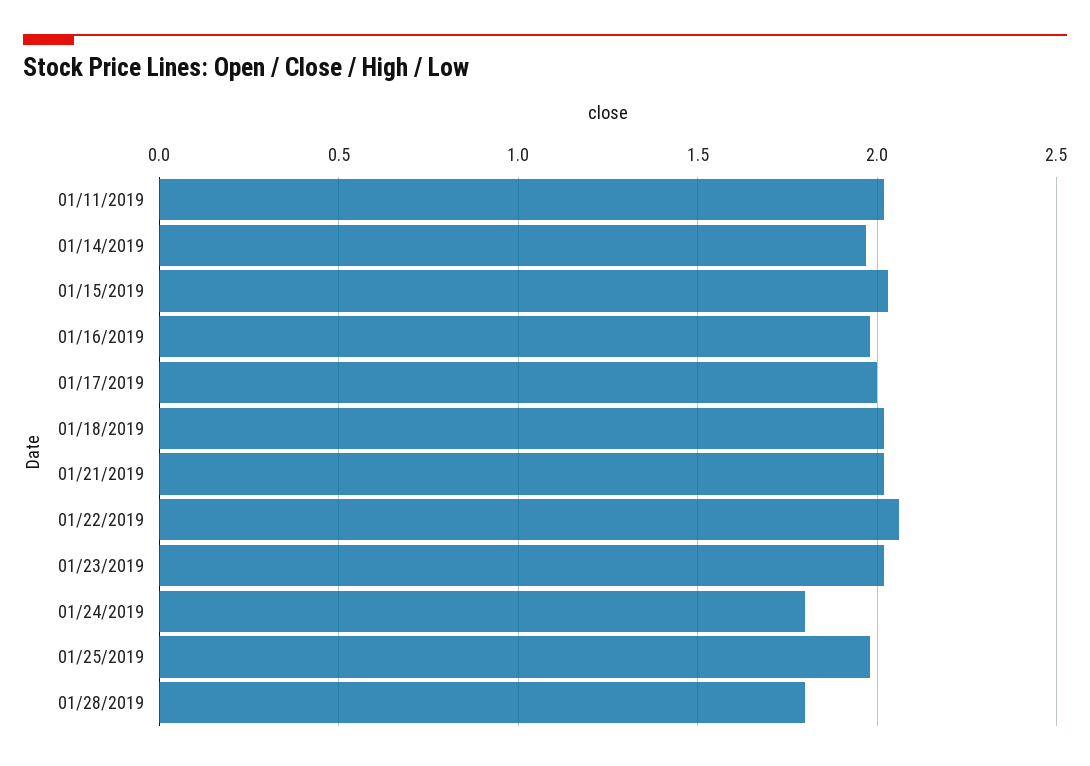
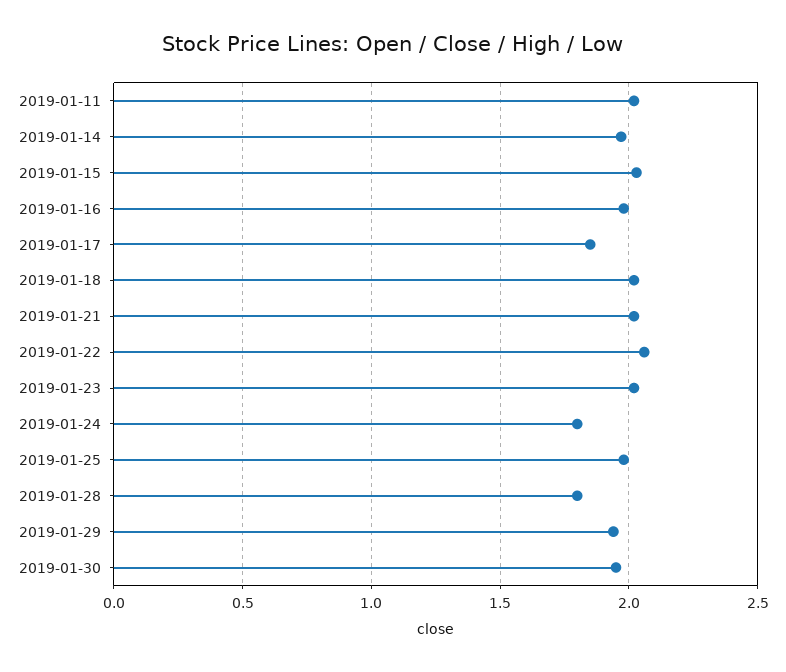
01/17/2019: 2 -> 1.85
2019-01-29: none -> 1.95
2019-01-30: none -> 1.95

